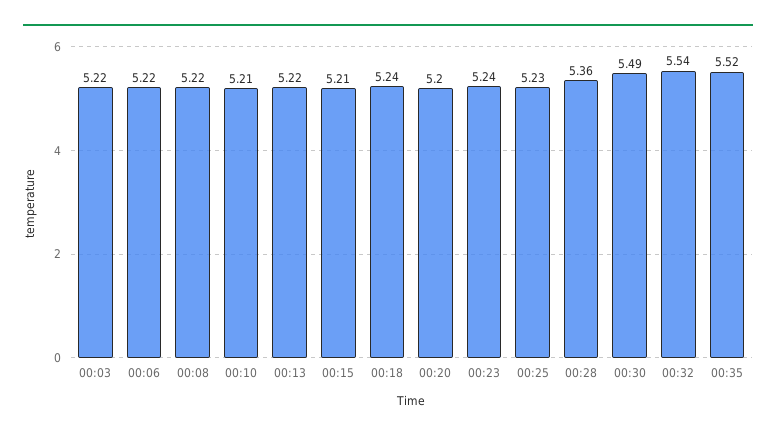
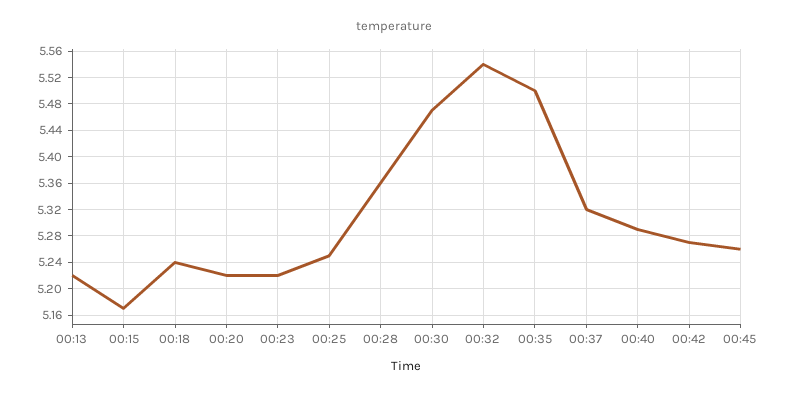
00:03: 5.22 -> none
00:06: 5.22 -> none
00:08: 5.22 -> none
00:10: 5.21 -> none
00:15: 5.21 -> 5.17
00:20: 5.2 -> 5.22
00:23: 5.24 -> 5.22
00:25: 5.23 -> 5.25
00:30: 5.49 -> 5.47
00:35: 5.52 -> 5.5
00:37: none -> 5.32
00:40: none -> 5.29
00:42: none -> 5.27
00:45: none -> 5.26

